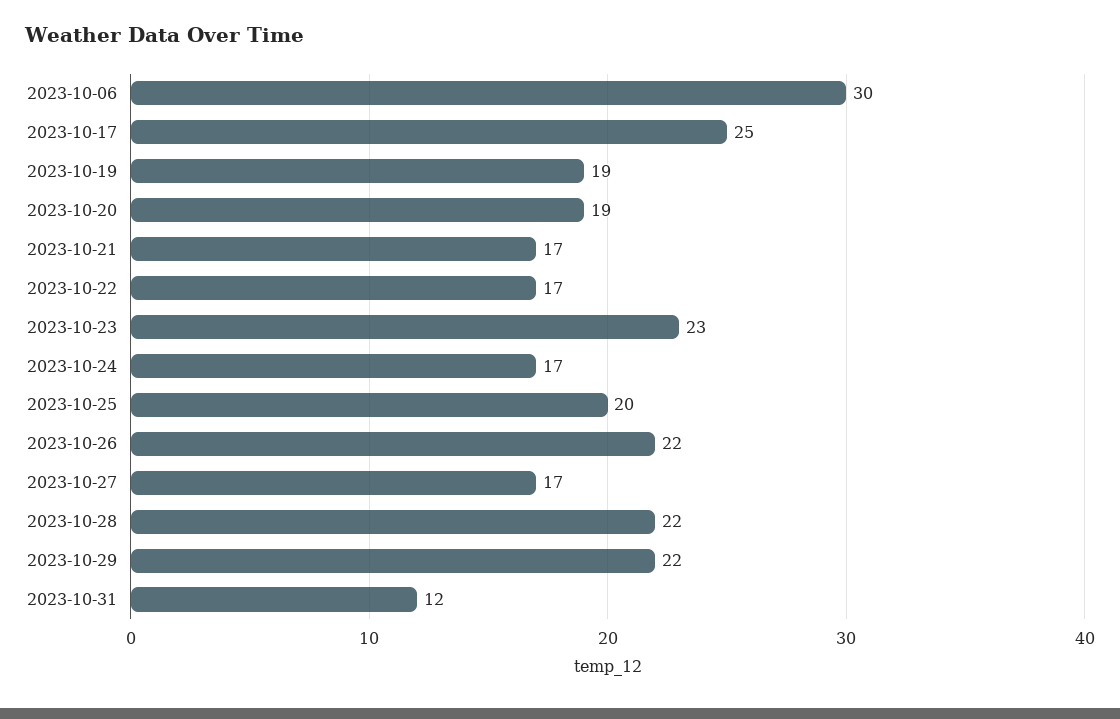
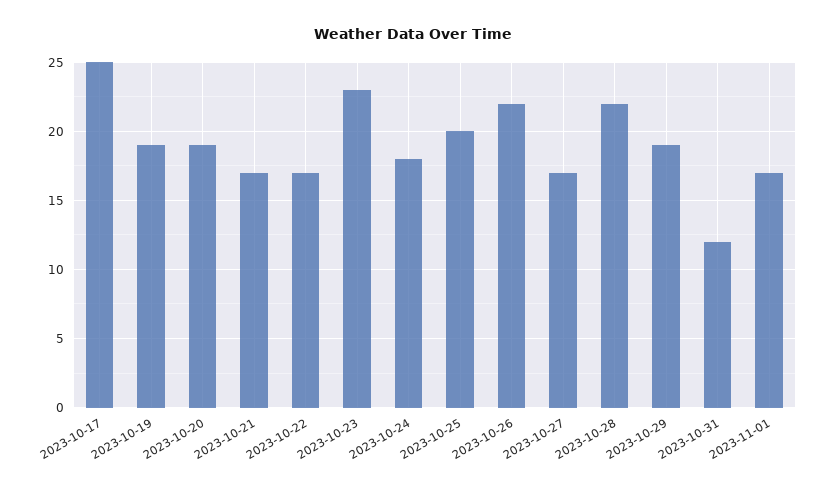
2023-10-06: 30 -> none
2023-10-24: 17 -> 18
2023-10-29: 22 -> 19
2023-11-01: none -> 17

